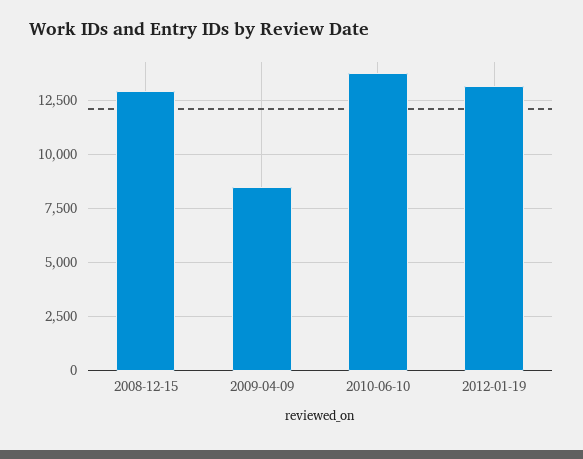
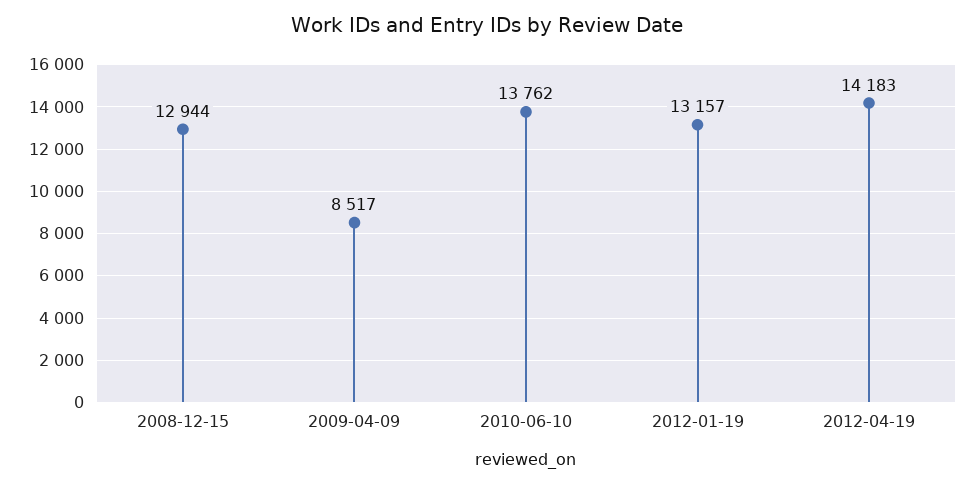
2012-04-19: none -> 14183

